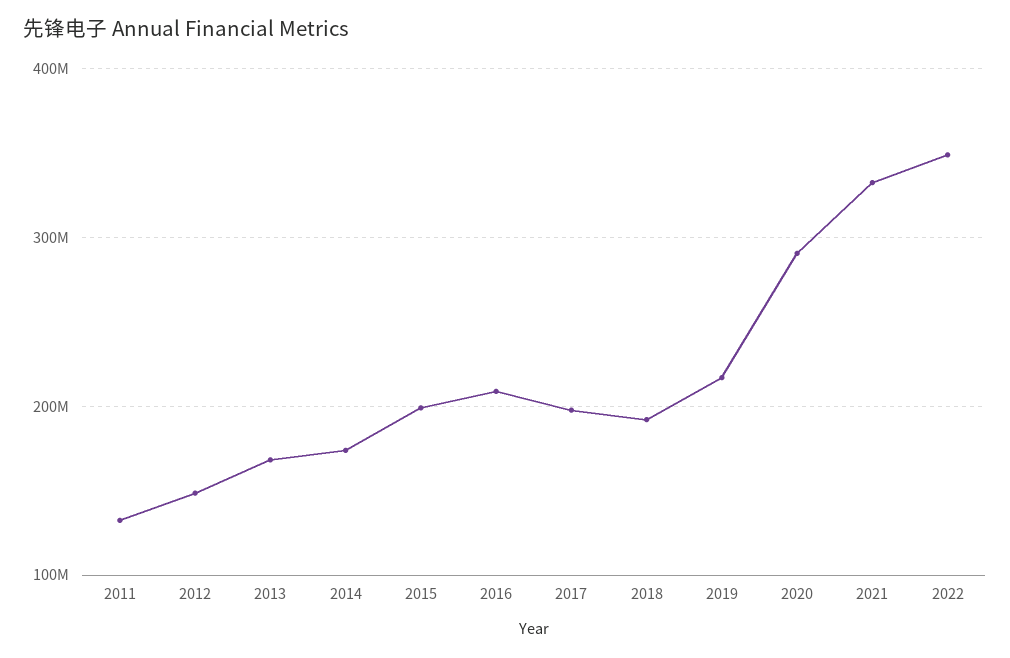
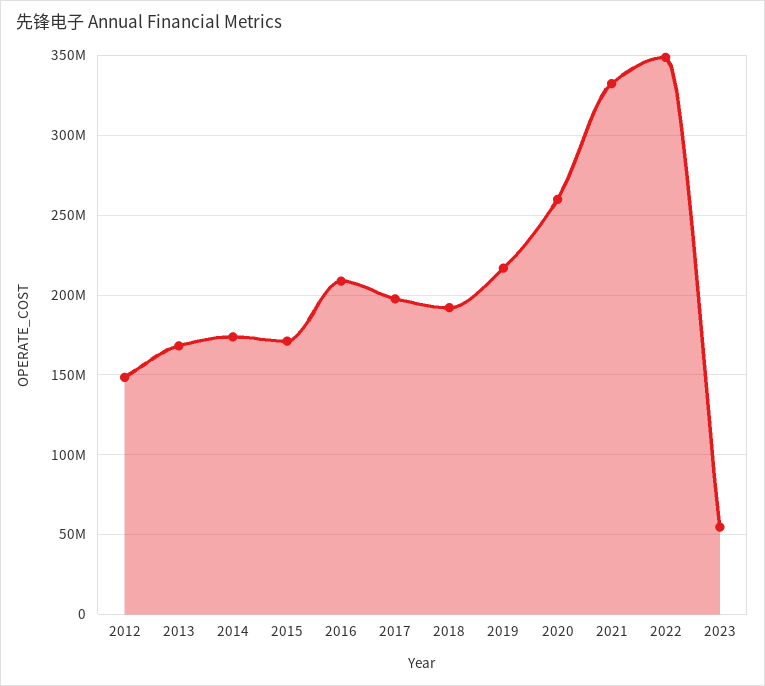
2011: 130000000 -> none
2015: 200000000 -> 170000000
2020: 290000000 -> 260000000
2023: none -> 55000000

